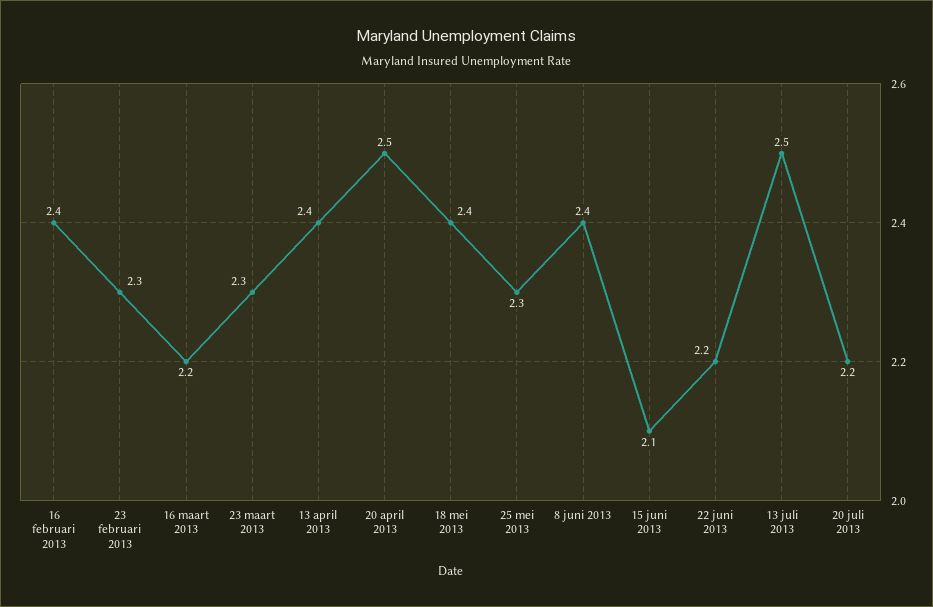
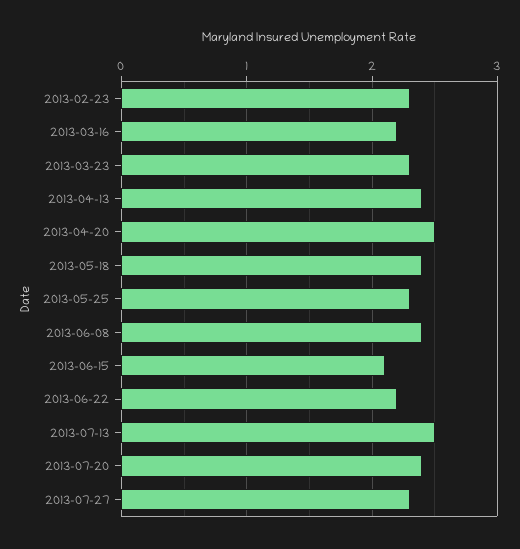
16 februari 2013: 2.4 -> none
20 juli 2013: 2.2 -> 2.4
2013-07-27: none -> 2.3

